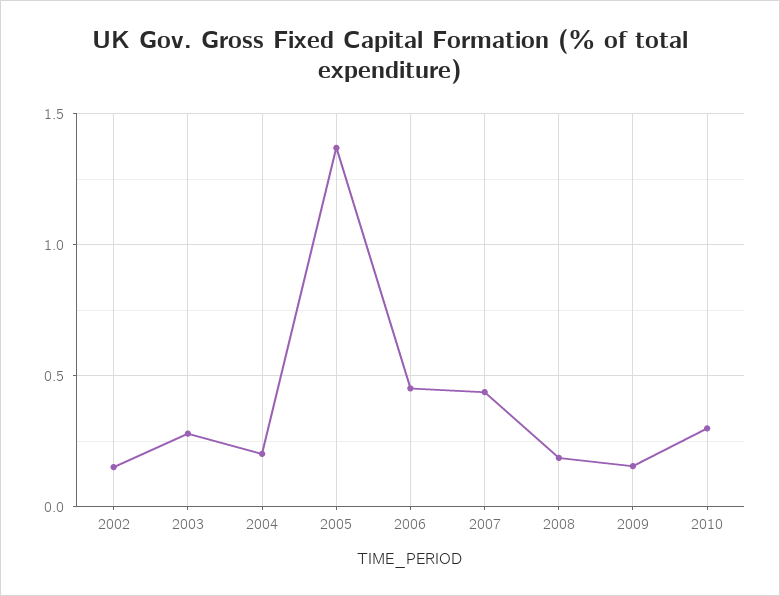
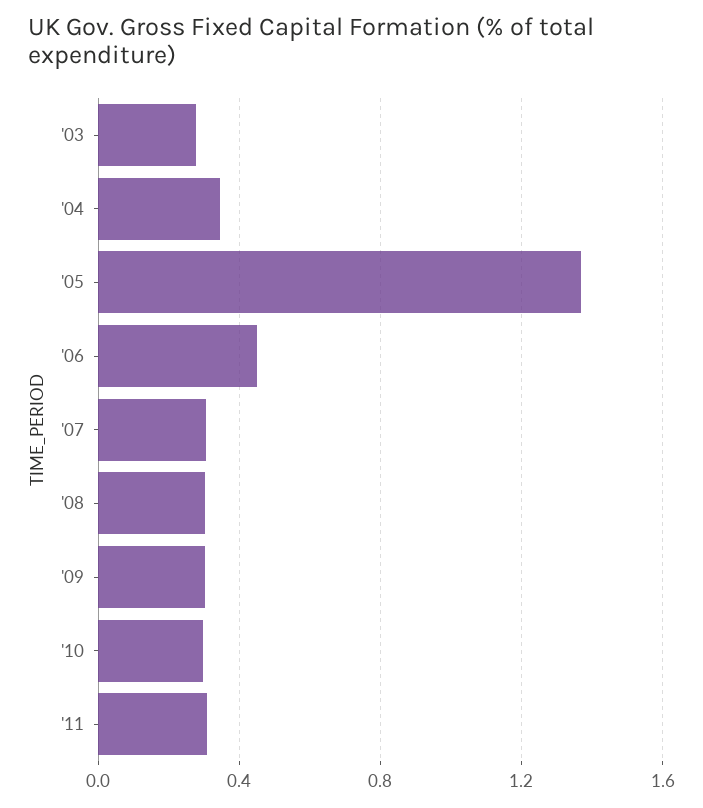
2002: 0.15 -> none
2004: 0.2 -> 0.35
2007: 0.45 -> 0.3
2008: 0.2 -> 0.3
2009: 0.15 -> 0.3
'11: none -> 0.3

